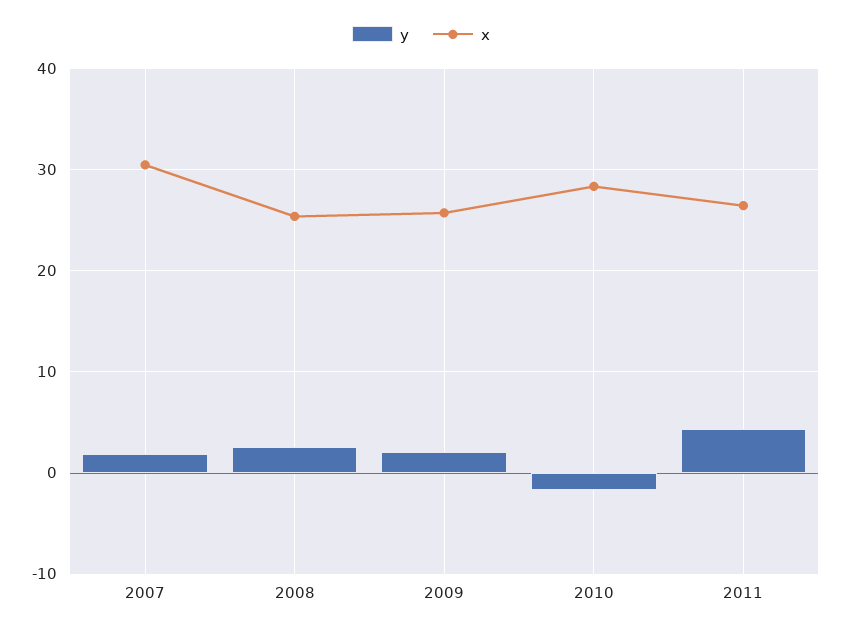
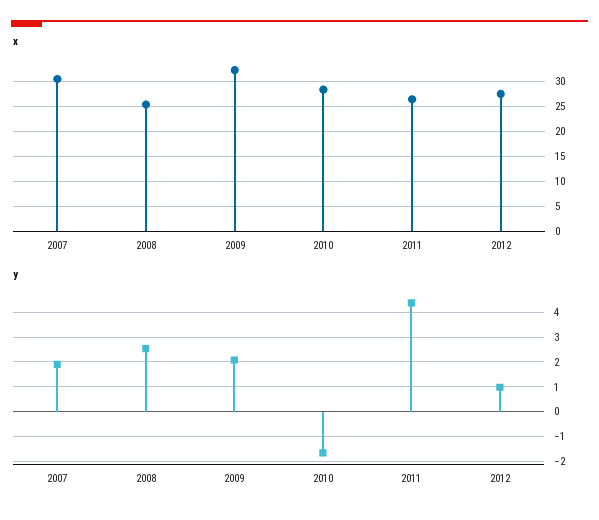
x, 2009: 26 -> 32.5
x, 2012: none -> 27.5
y, 2012: none -> 1

